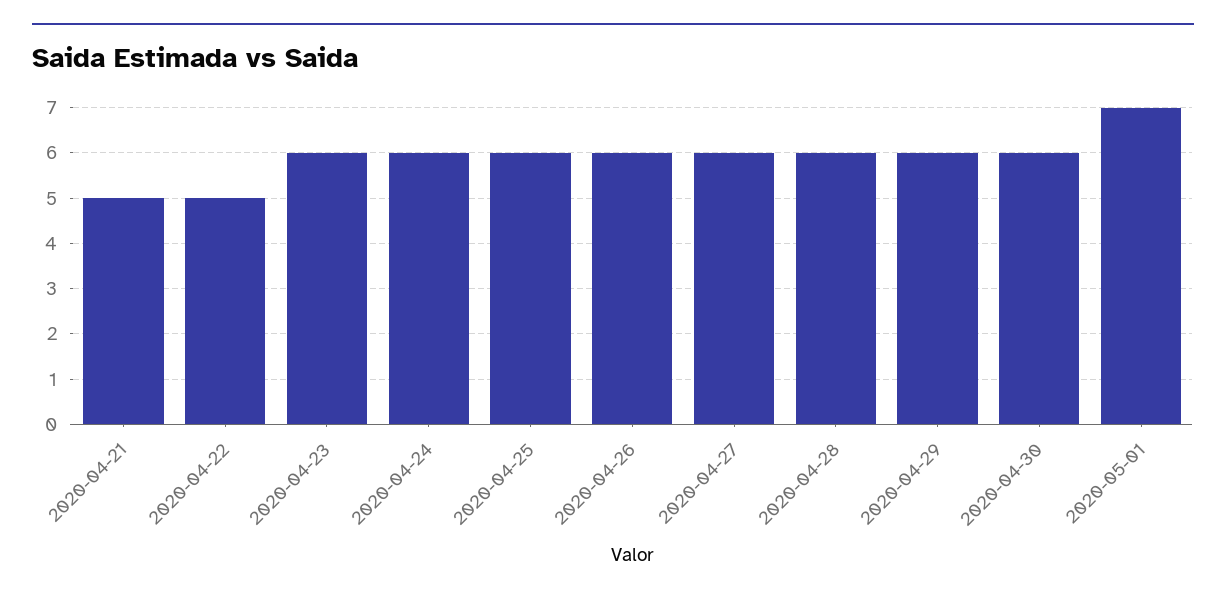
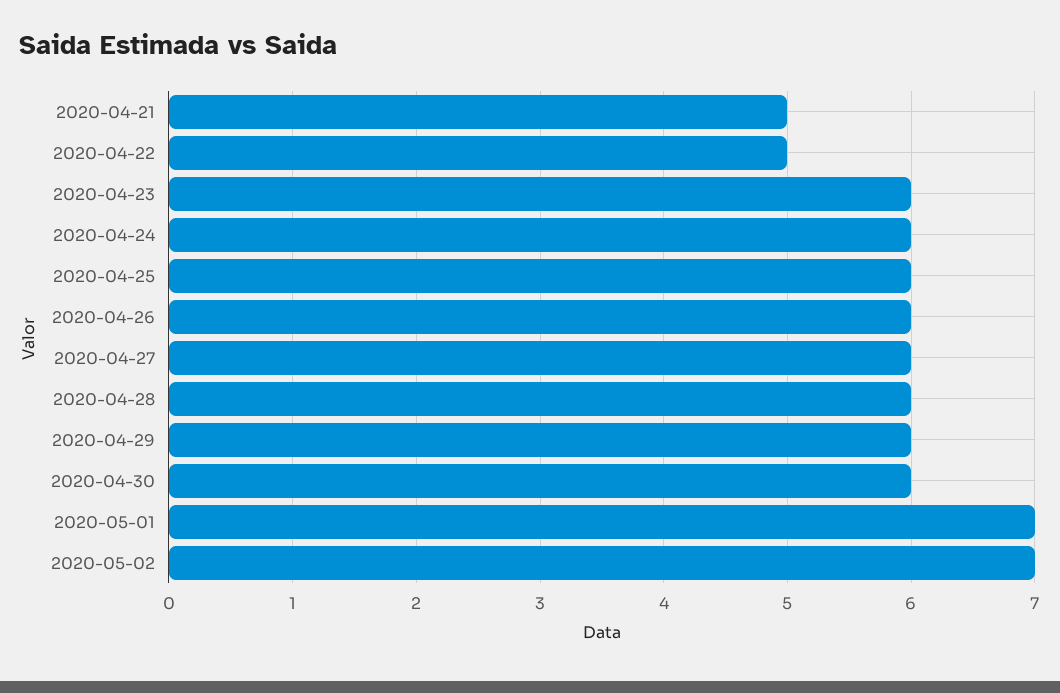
2020-05-02: none -> 7

